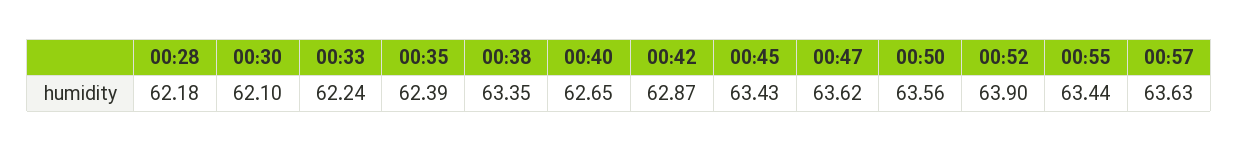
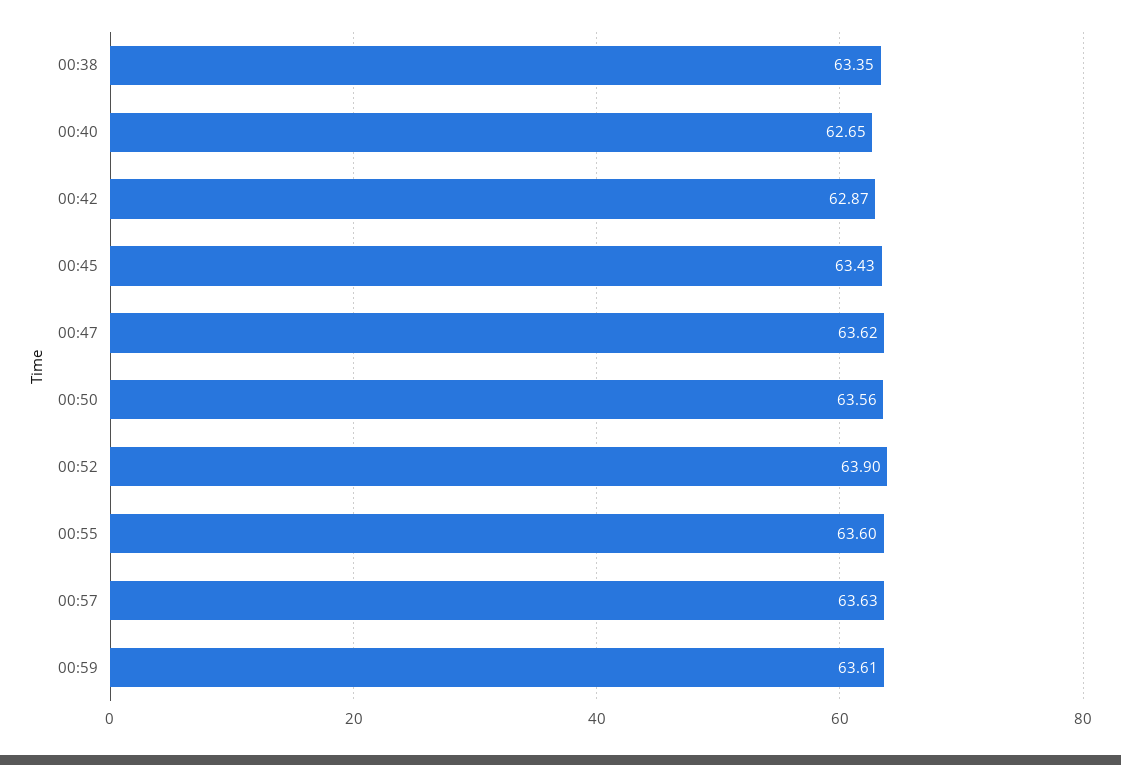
00:28: 62.18 -> none
00:30: 62.1 -> none
00:33: 62.24 -> none
00:35: 62.39 -> none
00:55: 63.44 -> 63.6
00:59: none -> 63.61

